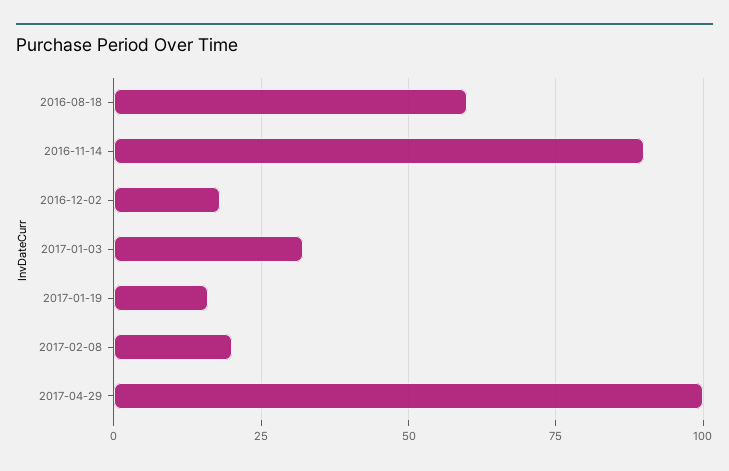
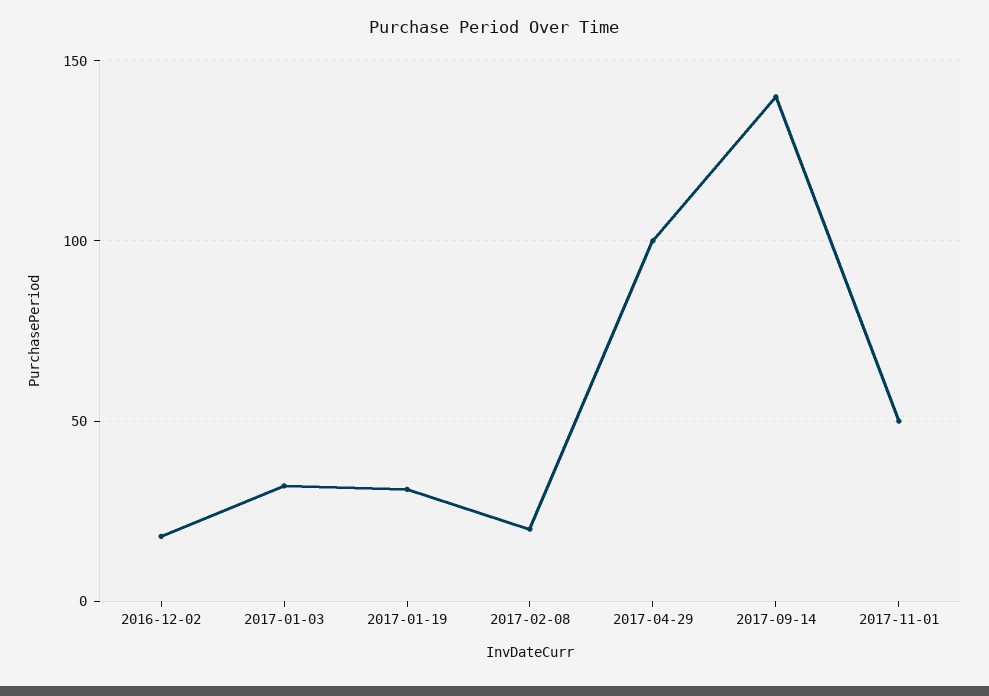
2016-08-18: 60 -> none
2016-11-14: 90 -> none
2017-01-19: 15 -> 30
2017-09-14: none -> 140
2017-11-01: none -> 50

